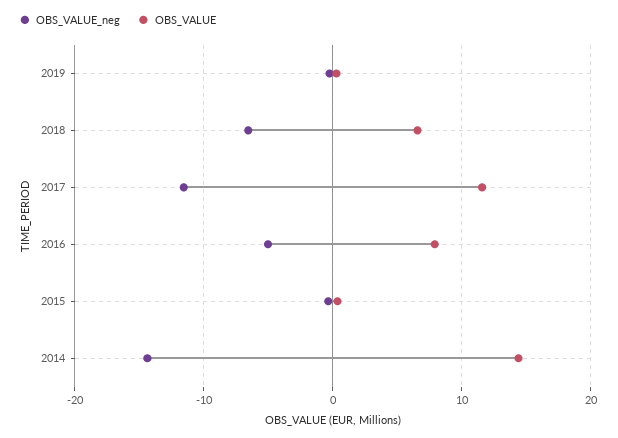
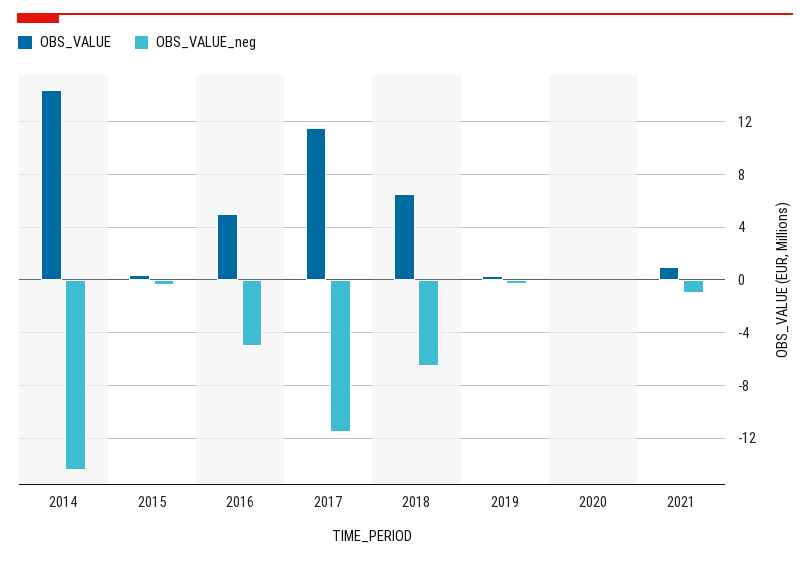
OBS_VALUE, 2016: 8 -> 5
OBS_VALUE, 2020: none -> 0
OBS_VALUE_neg, 2020: none -> 0
OBS_VALUE, 2021: none -> 1
OBS_VALUE_neg, 2021: none -> -1

